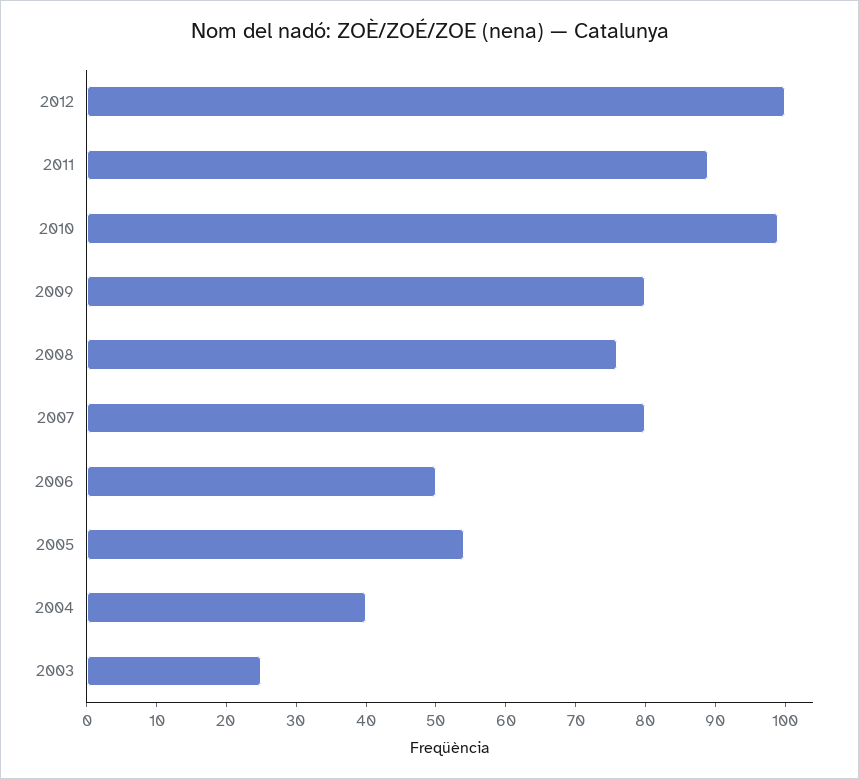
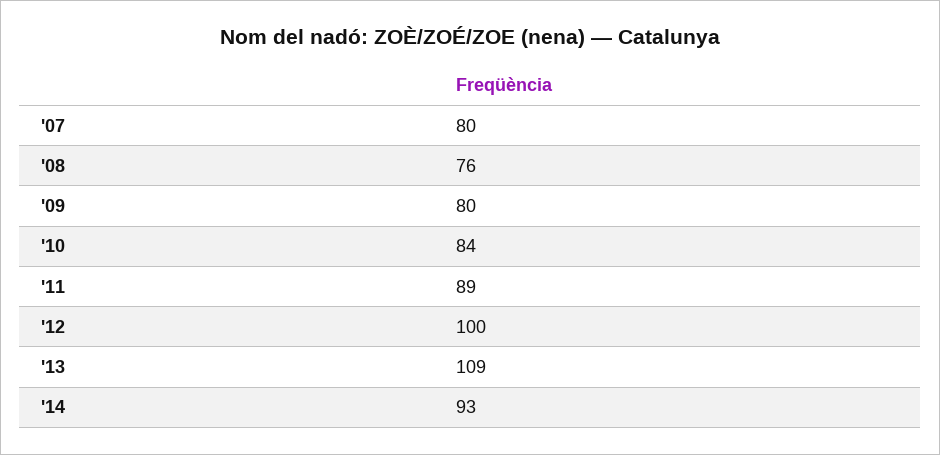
2010: 100 -> 84
2006: 50 -> none
2005: 55 -> none
2004: 40 -> none
2003: 25 -> none
'13: none -> 109
'14: none -> 93

